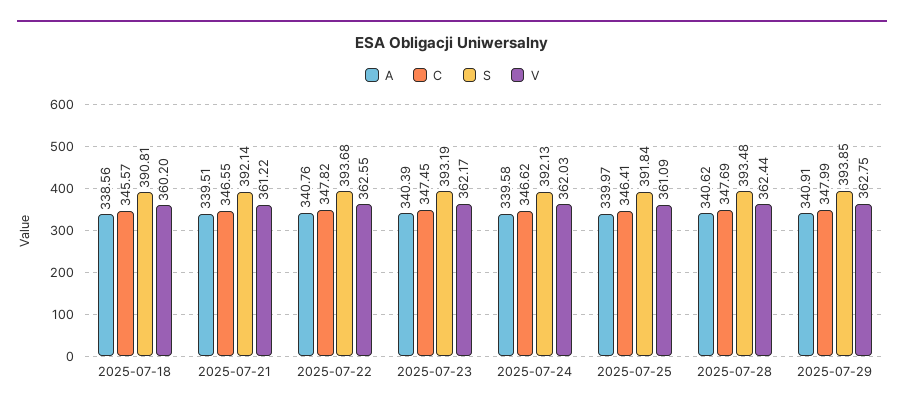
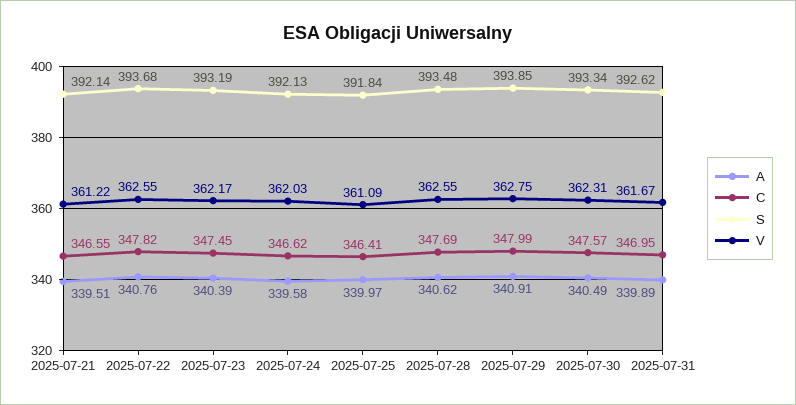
A, 2025-07-18: 338.56 -> none
C, 2025-07-18: 345.57 -> none
S, 2025-07-18: 390.81 -> none
V, 2025-07-18: 360.2 -> none
V, 2025-07-28: 362.44 -> 362.55
A, 2025-07-30: none -> 340.49
C, 2025-07-30: none -> 347.57
S, 2025-07-30: none -> 393.34
V, 2025-07-30: none -> 362.31
A, 2025-07-31: none -> 339.89
C, 2025-07-31: none -> 346.95
S, 2025-07-31: none -> 392.62
V, 2025-07-31: none -> 361.67

